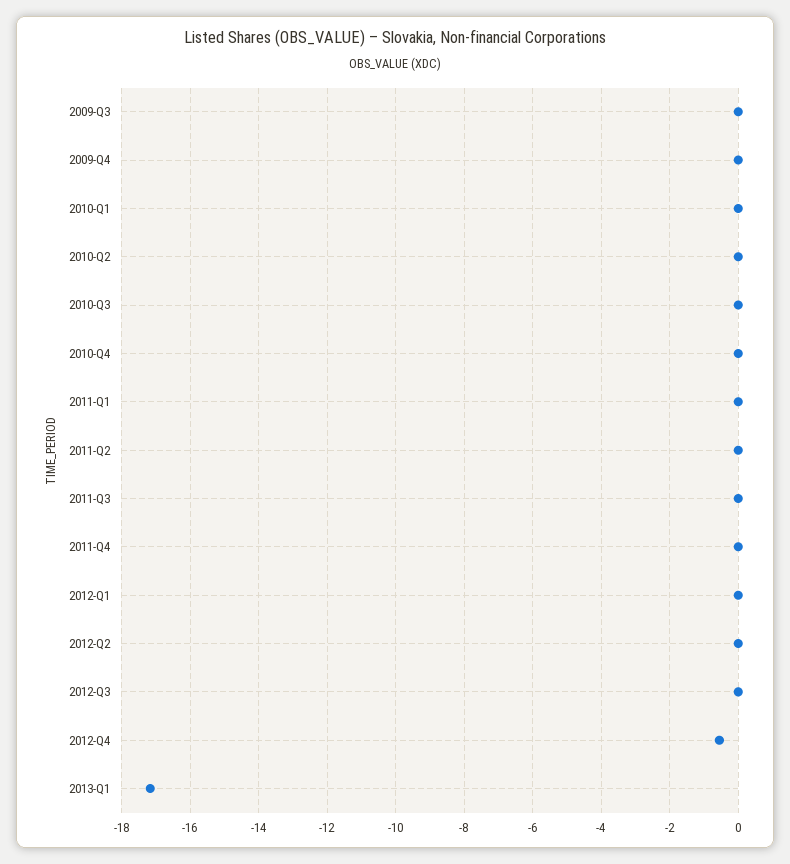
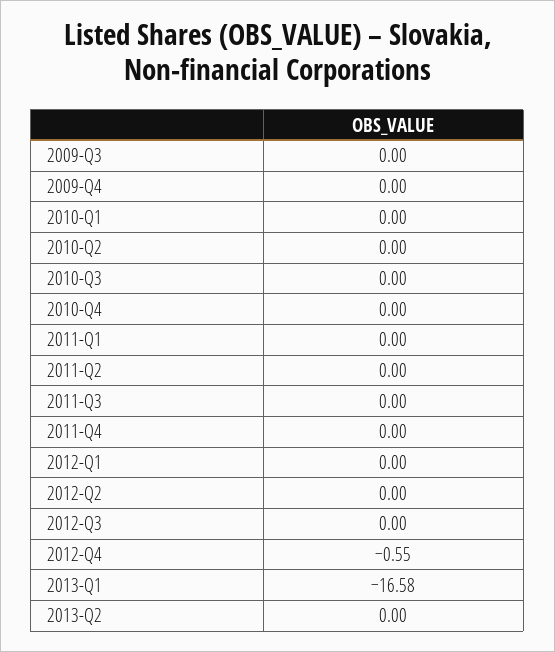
2013-Q1: -17.2 -> -16.58
2013-Q2: none -> 0

